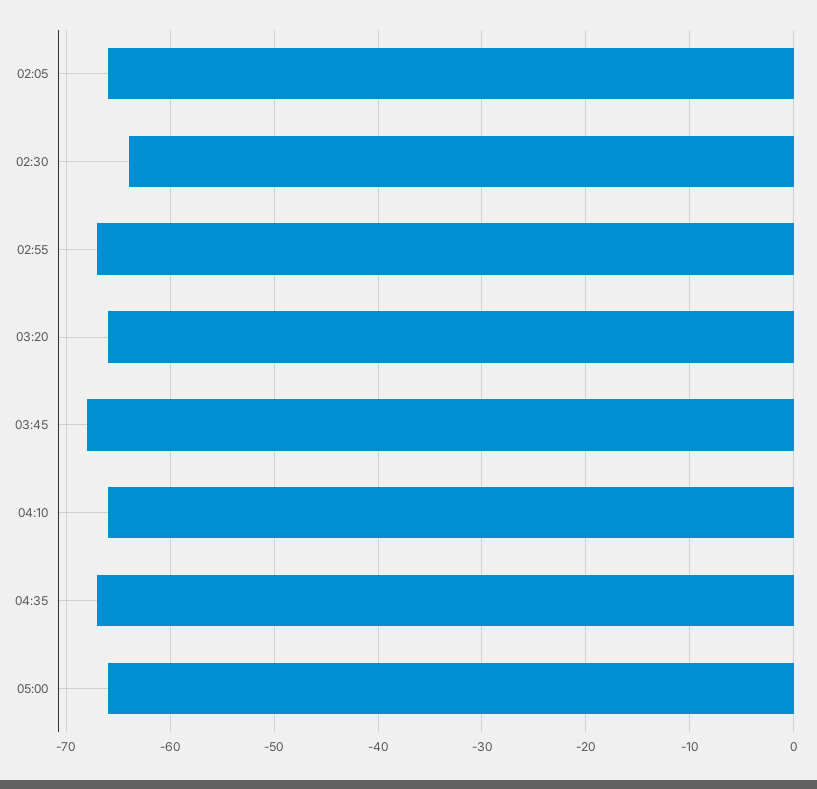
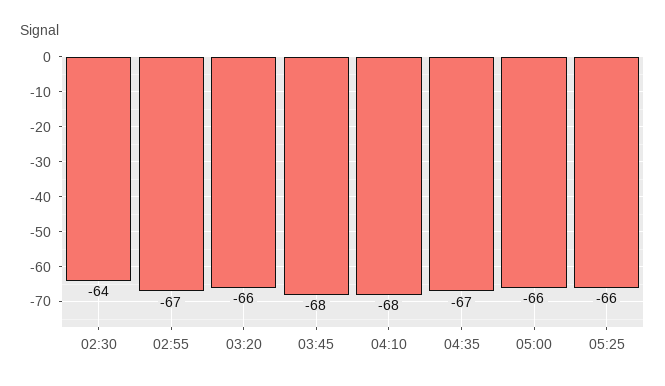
02:05: -66 -> none
04:10: -66 -> -68
05:25: none -> -66

